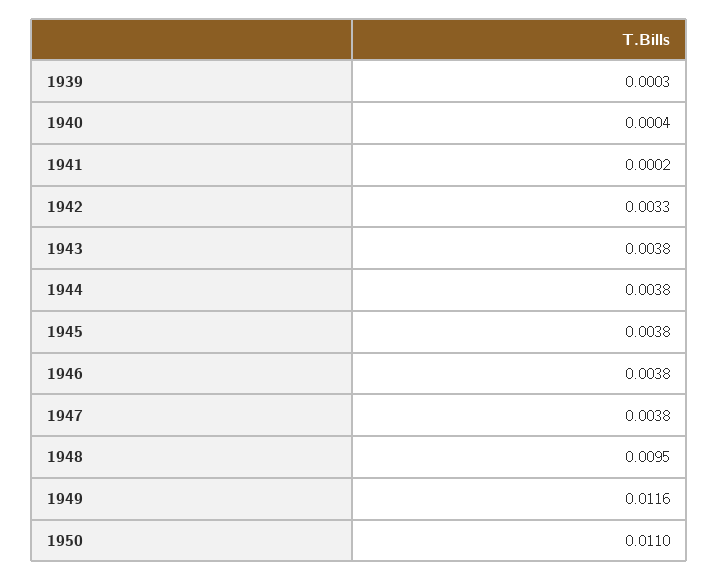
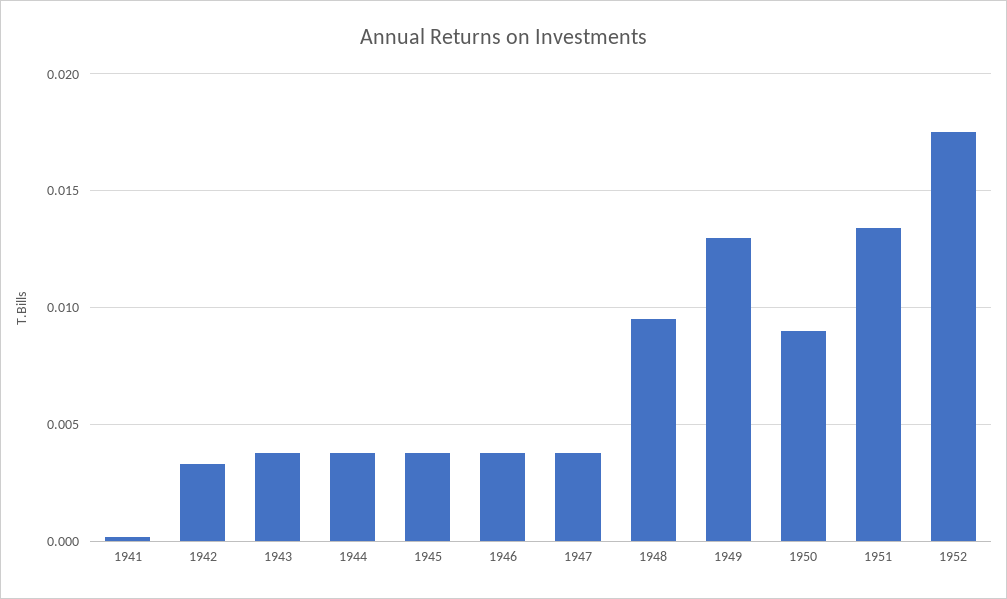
1939: 0.0003 -> none
1940: 0.0004 -> none
1949: 0.0116 -> 0.013
1950: 0.011 -> 0.009
1951: none -> 0.0135
1952: none -> 0.0175

